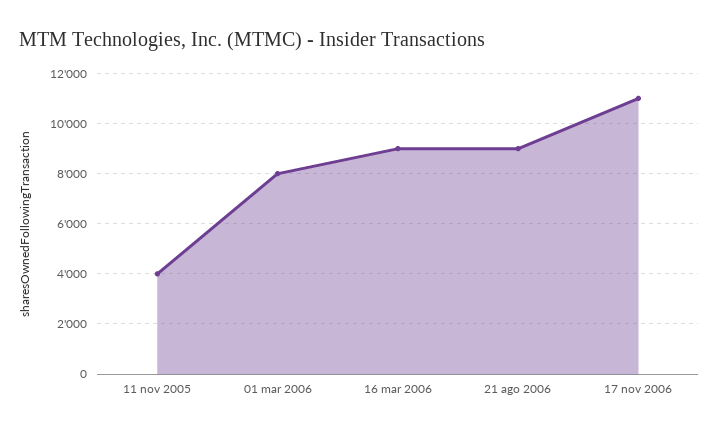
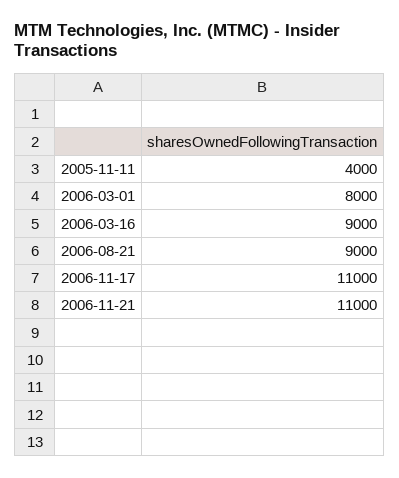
2006-11-21: none -> 11000

